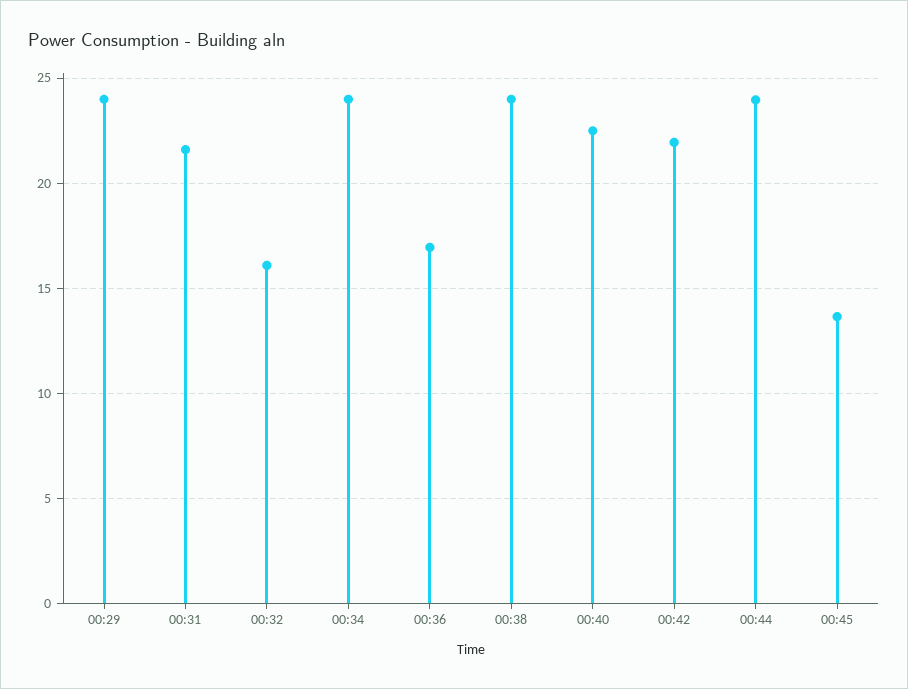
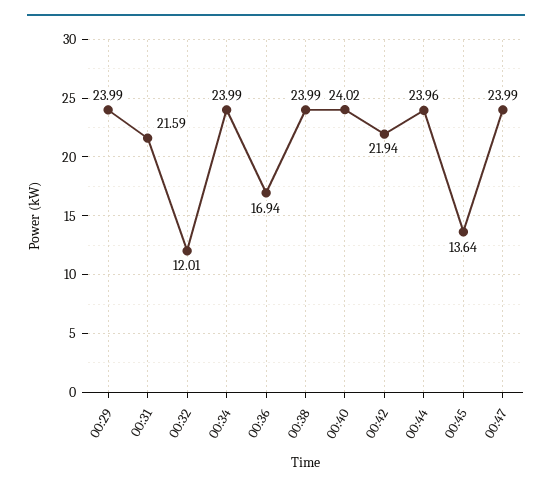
00:32: 16 -> 12.01
00:40: 22.5 -> 24.02
00:47: none -> 23.99

